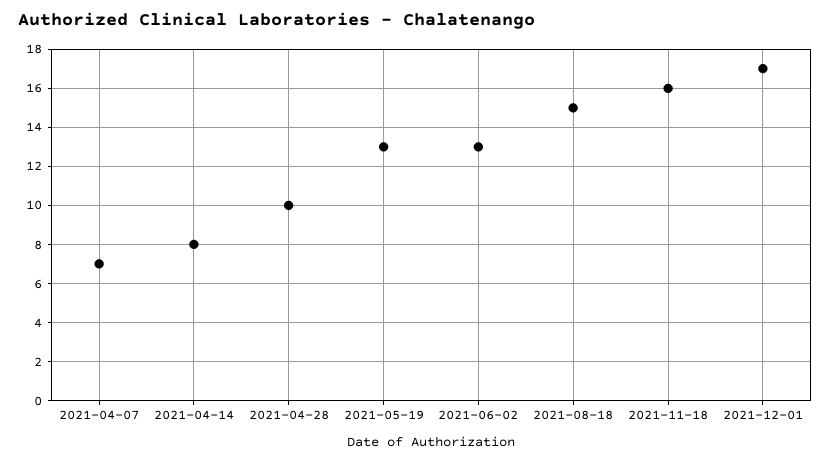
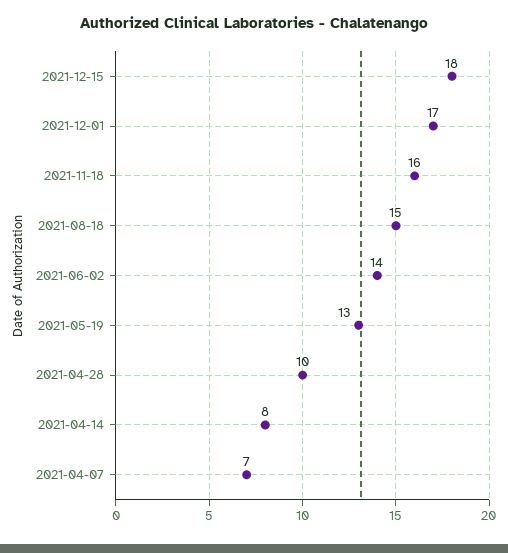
2021-06-02: 13 -> 14
2021-12-15: none -> 18

